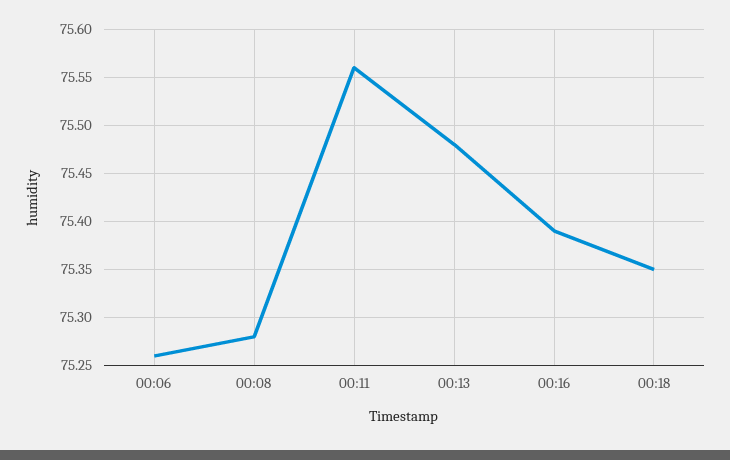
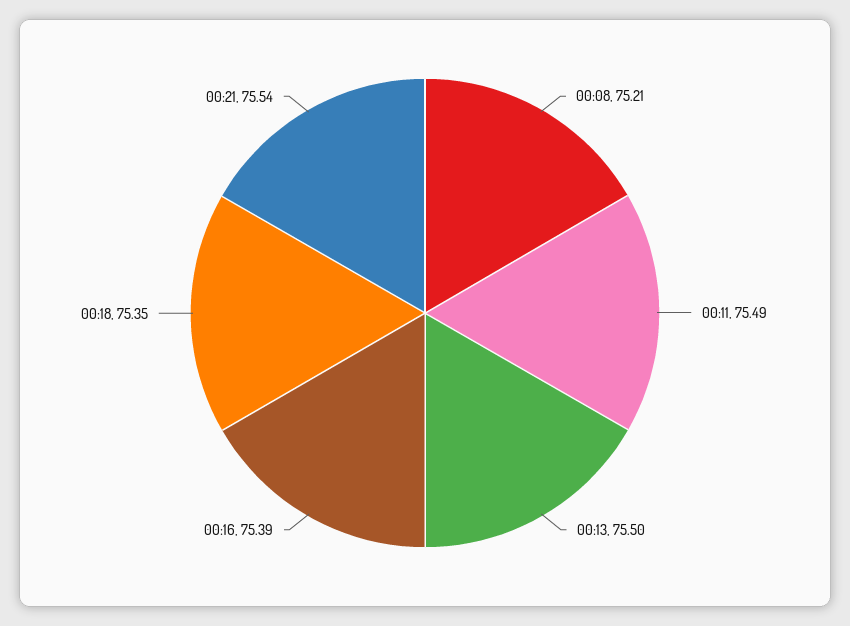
00:06: 75.26 -> none
00:08: 75.28 -> 75.21
00:11: 75.56 -> 75.49
00:13: 75.48 -> 75.5
00:21: none -> 75.54

